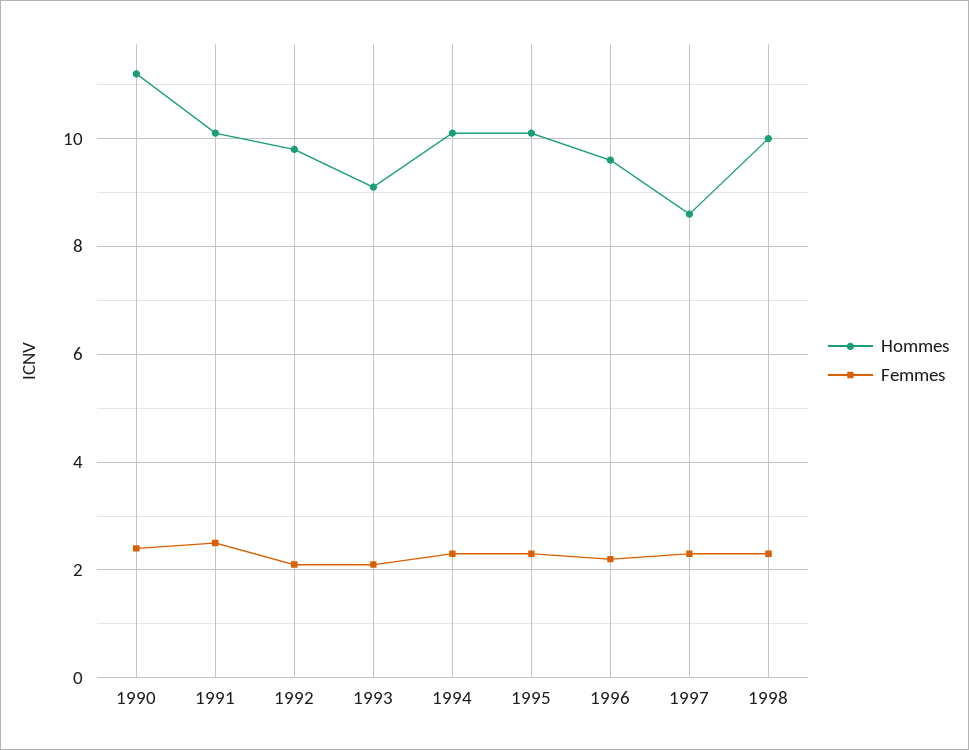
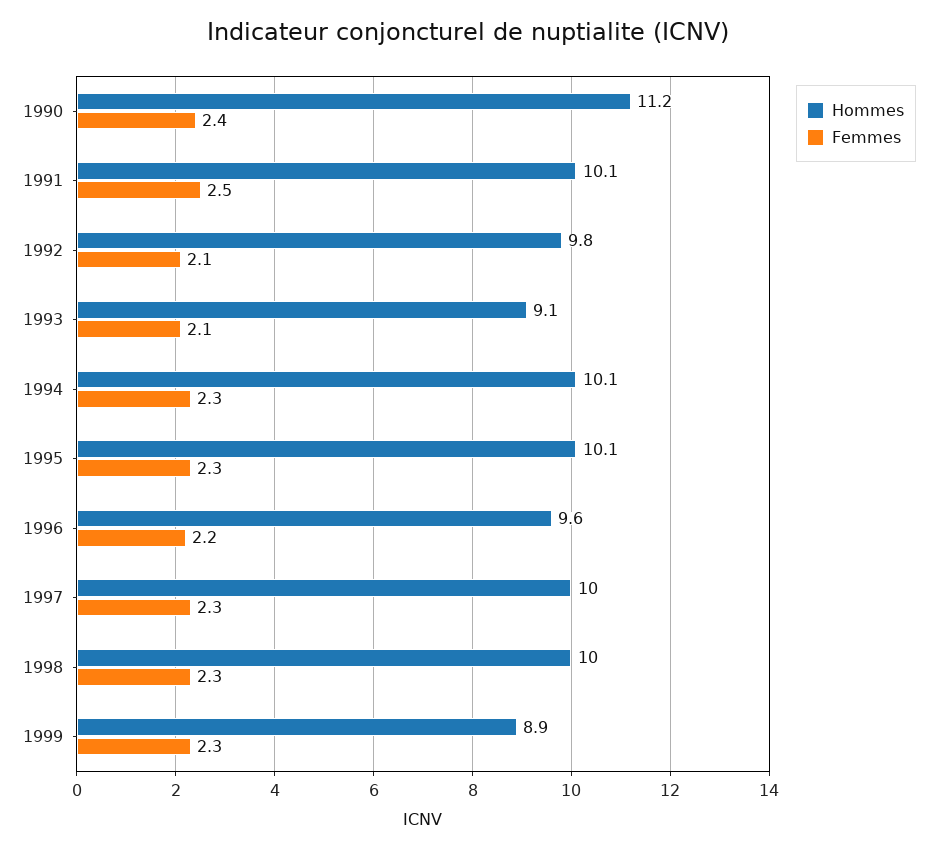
Hommes, 1997: 8.5 -> 10
Hommes, 1999: none -> 8.9
Femmes, 1999: none -> 2.3

